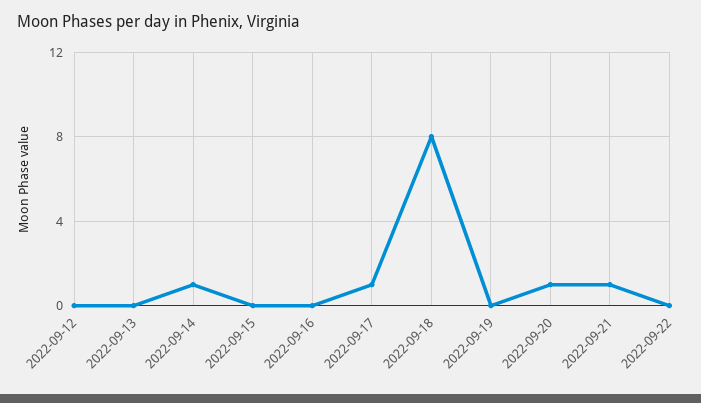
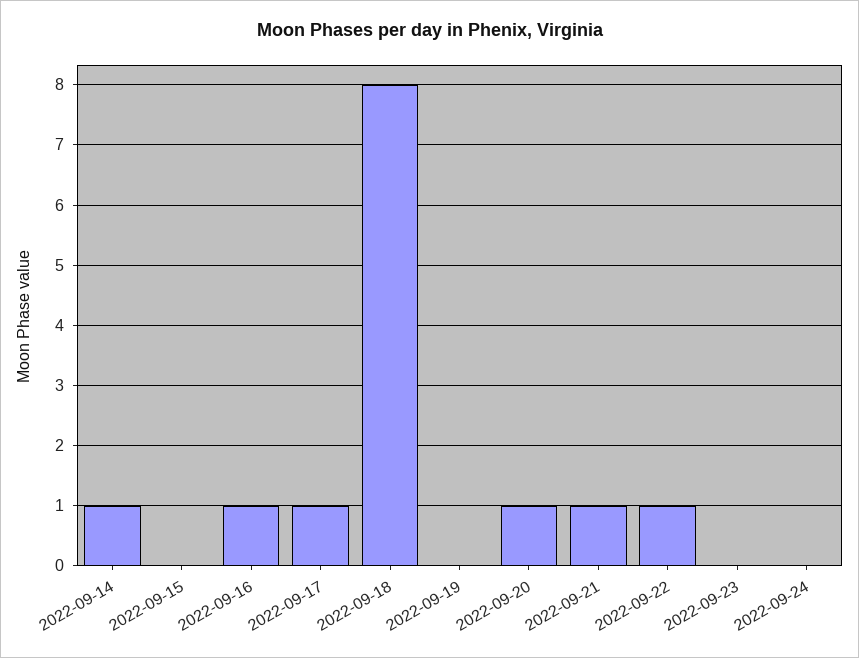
2022-09-12: 0 -> none
2022-09-13: 0 -> none
2022-09-16: 0 -> 1
2022-09-22: 0 -> 1
2022-09-23: none -> 0
2022-09-24: none -> 0

